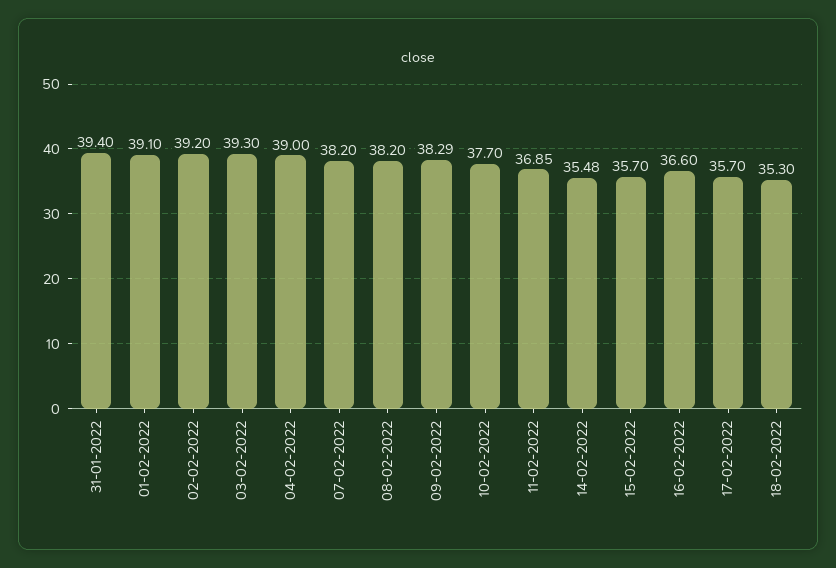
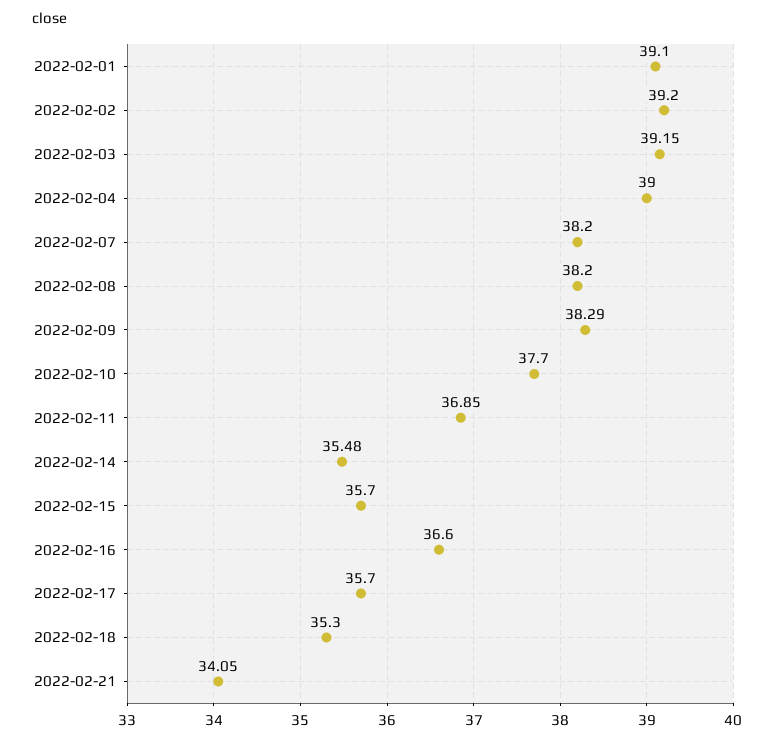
31-01-2022: 39.4 -> none
03-02-2022: 39.3 -> 39.15
2022-02-21: none -> 34.05

